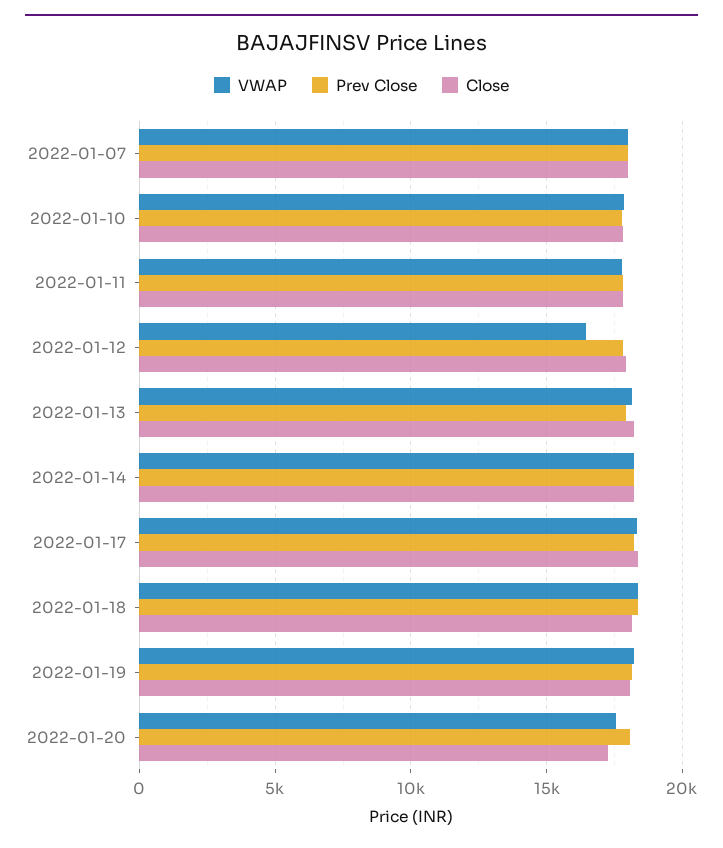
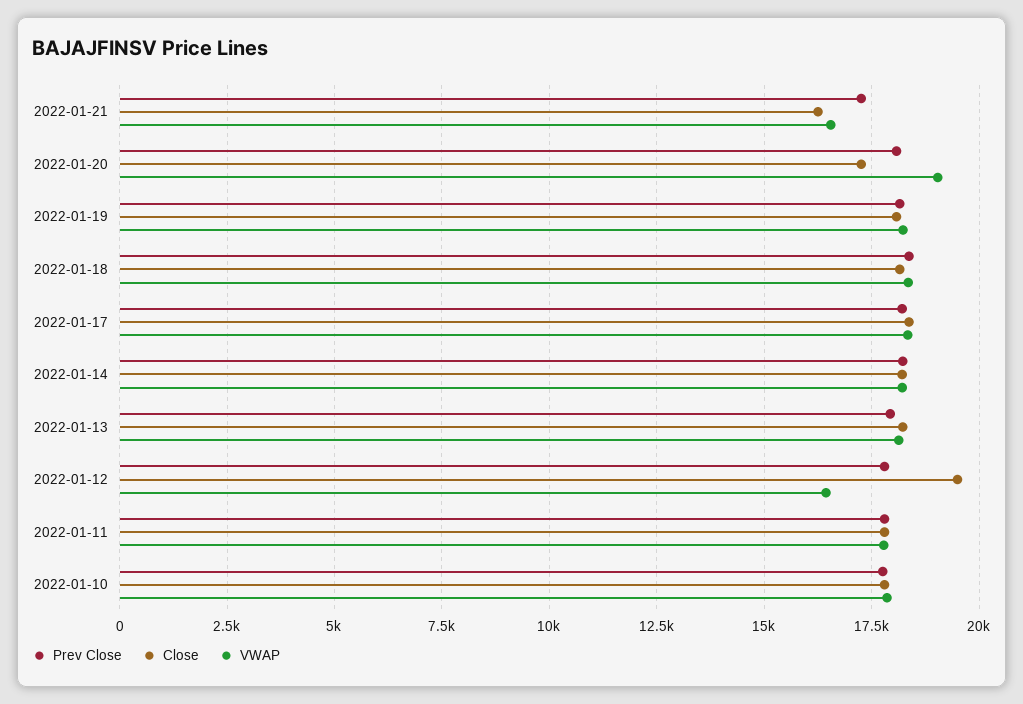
VWAP, 2022-01-07: 18000 -> none
Prev Close, 2022-01-07: 18000 -> none
Close, 2022-01-07: 18000 -> none
Close, 2022-01-12: 18000 -> 19500
VWAP, 2022-01-20: 17500 -> 19000
Prev Close, 2022-01-21: none -> 17250
Close, 2022-01-21: none -> 16250
VWAP, 2022-01-21: none -> 16500

